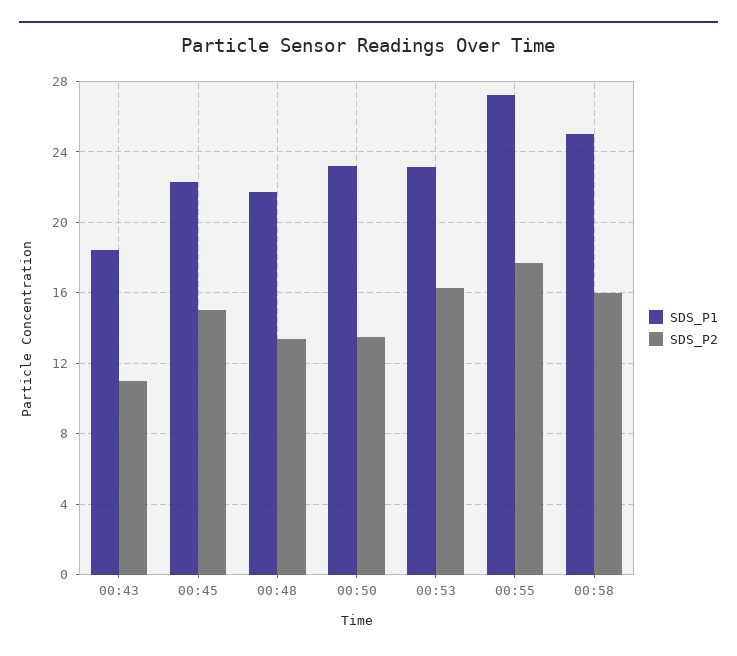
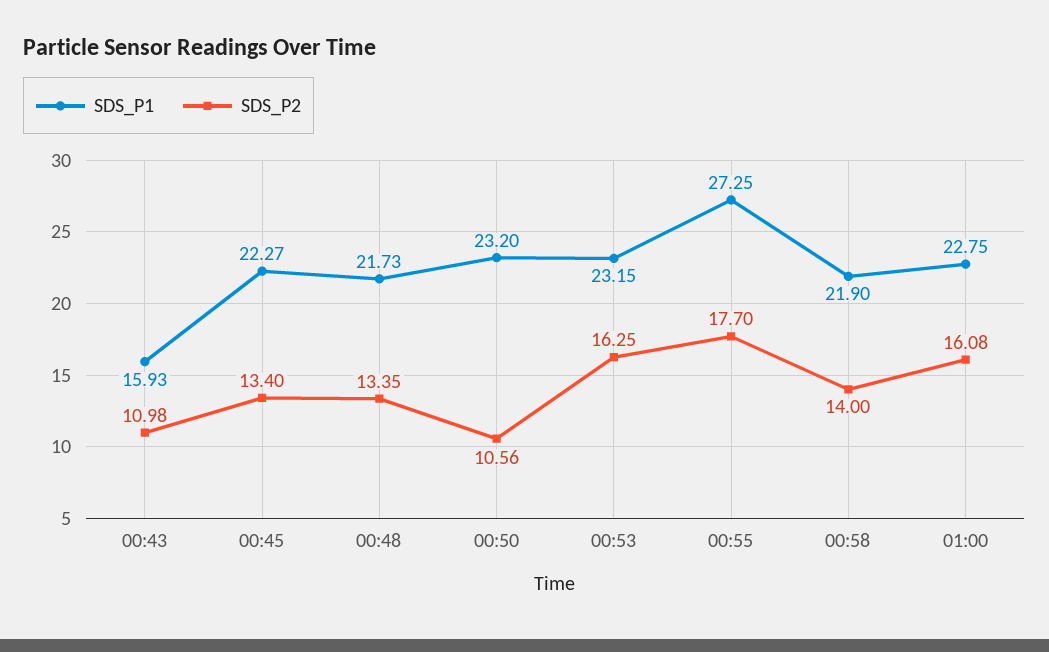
SDS_P1, 00:43: 18.5 -> 15.93
SDS_P2, 00:45: 15 -> 13.4
SDS_P2, 00:50: 13.5 -> 10.56
SDS_P1, 00:58: 25 -> 21.9
SDS_P2, 00:58: 16 -> 14
SDS_P1, 01:00: none -> 22.75
SDS_P2, 01:00: none -> 16.08

